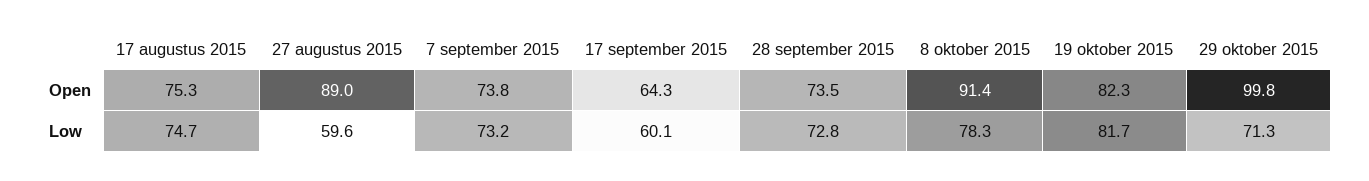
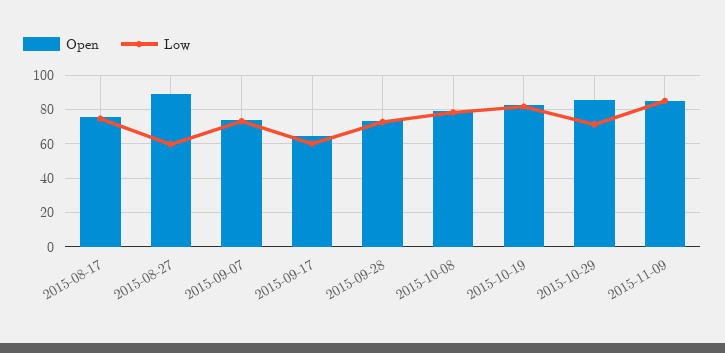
Open, 8 oktober 2015: 91.4 -> 80
Open, 29 oktober 2015: 99.8 -> 85
Open, 2015-11-09: none -> 85
Low, 2015-11-09: none -> 85

